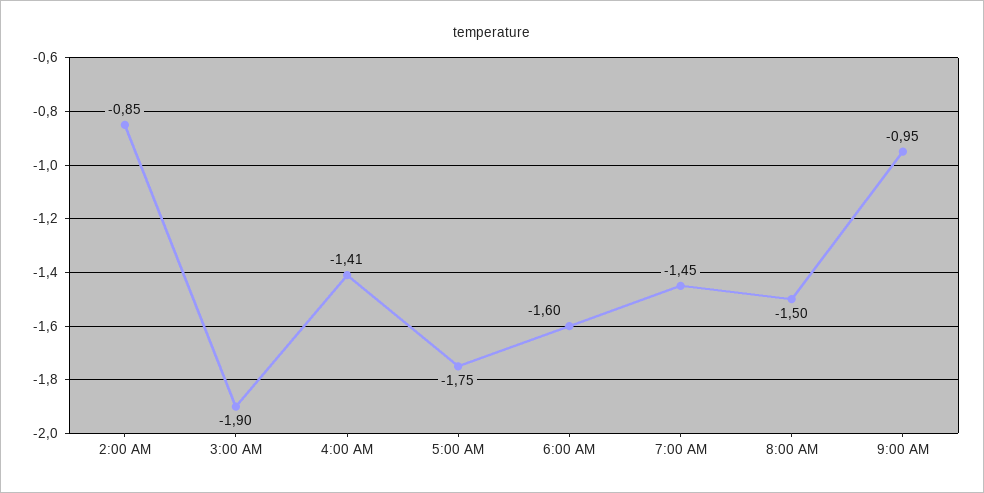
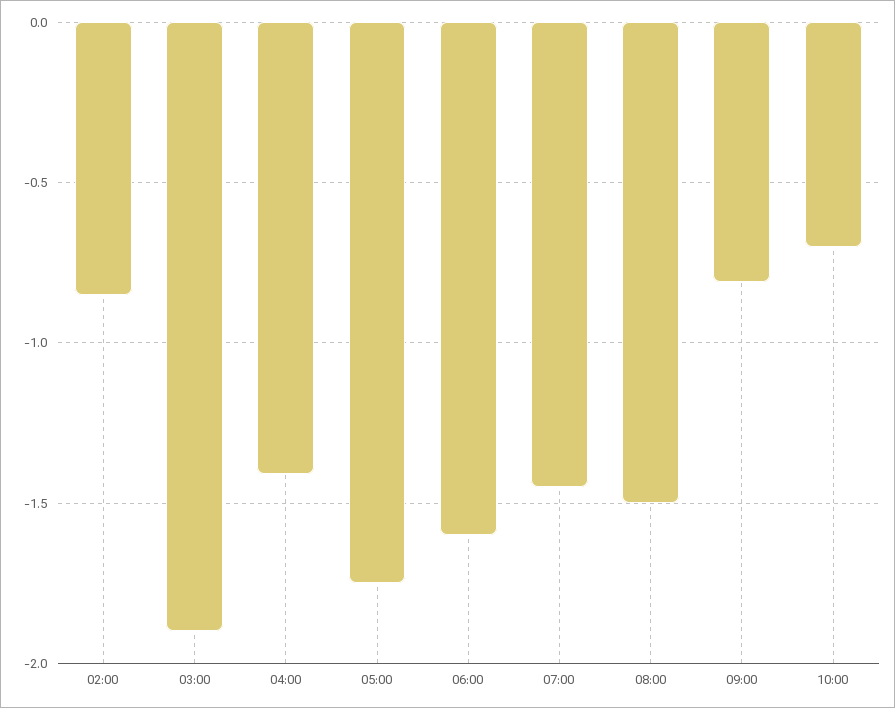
9:00 AM: -0.95 -> -0.8
10:00: none -> -0.7

